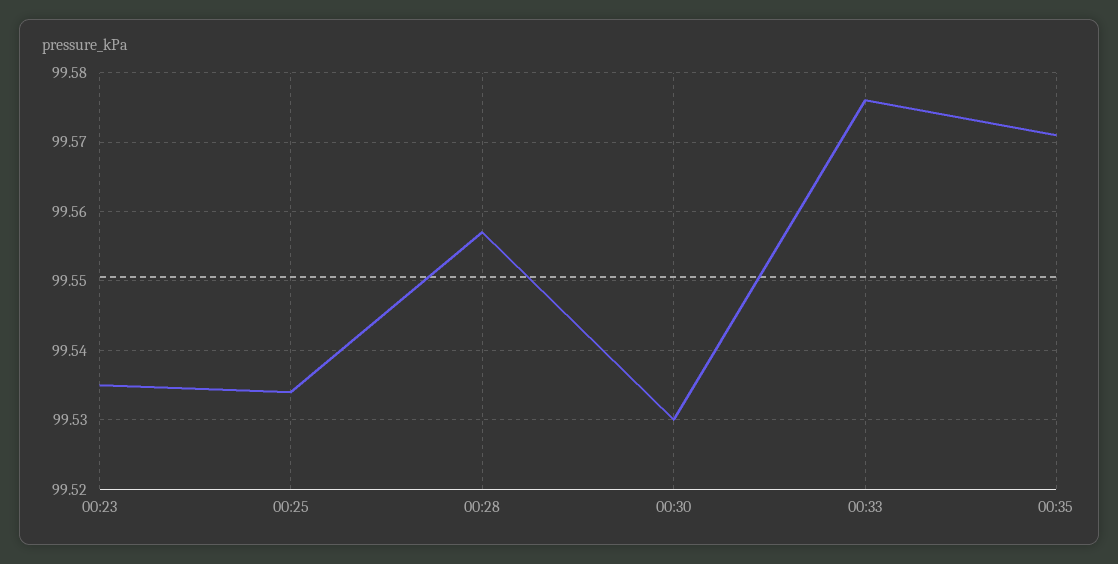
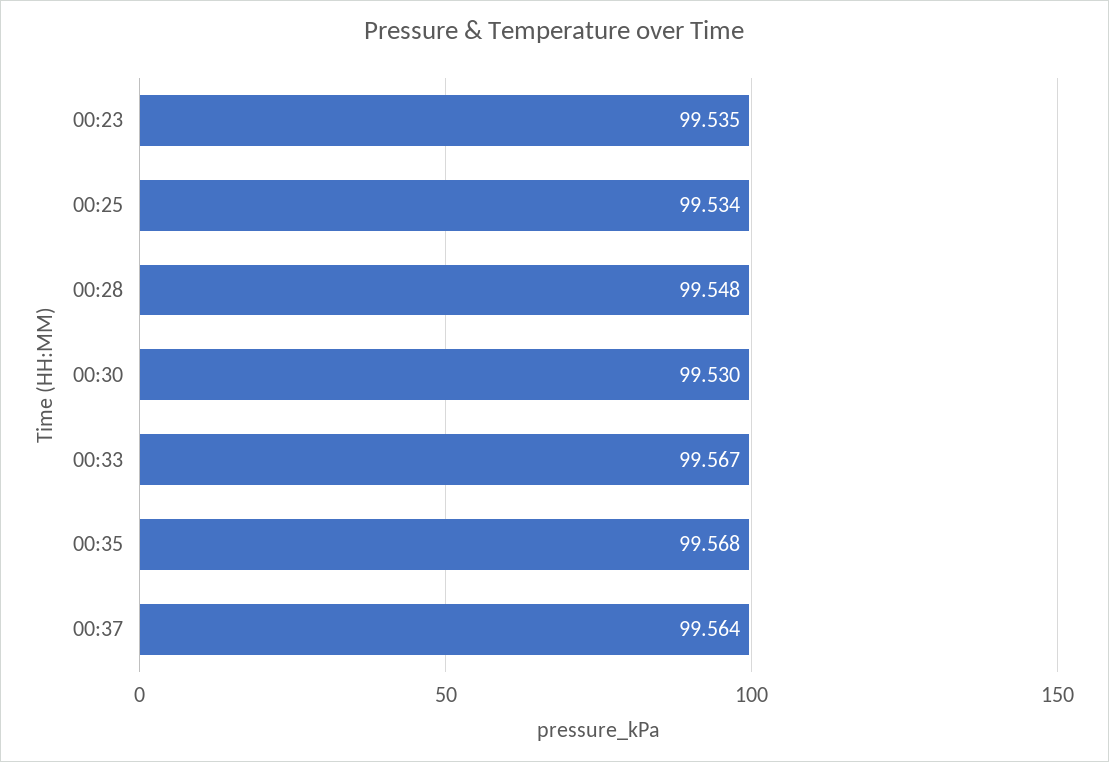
00:28: 99.557 -> 99.548
00:33: 99.576 -> 99.567
00:35: 99.571 -> 99.568
00:37: none -> 99.564

